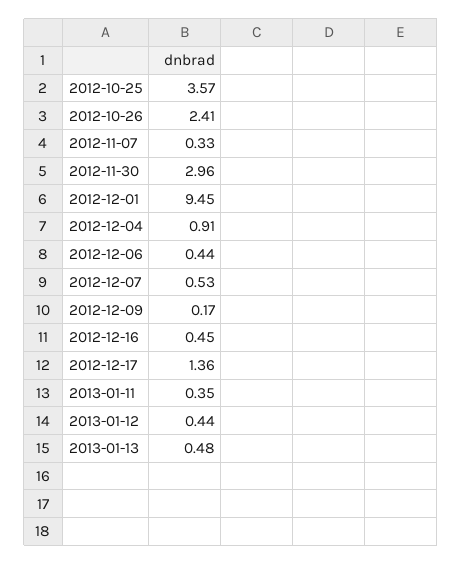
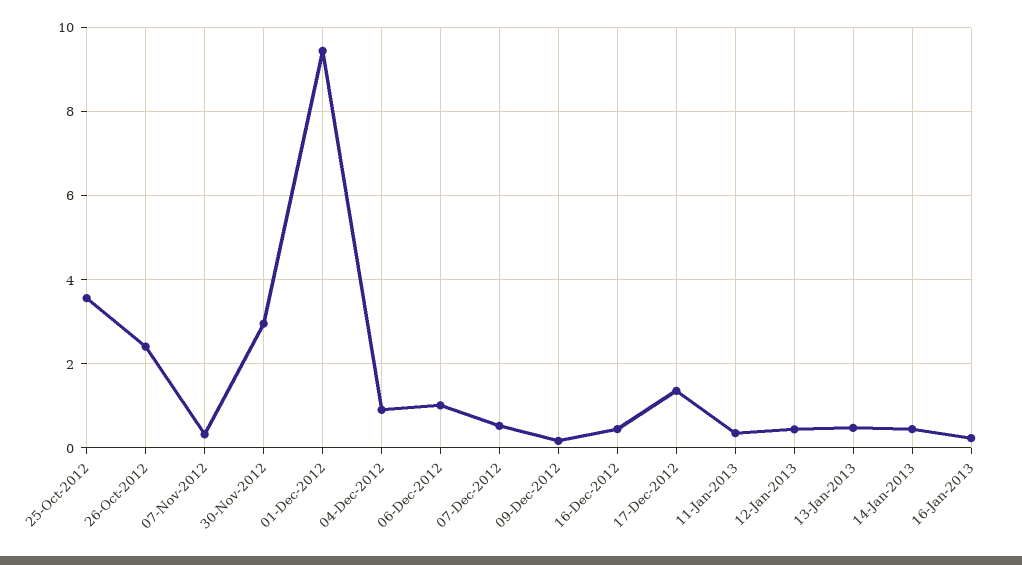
2012-12-06: 0.44 -> 1
14-Jan-2013: none -> 0.4
16-Jan-2013: none -> 0.2

